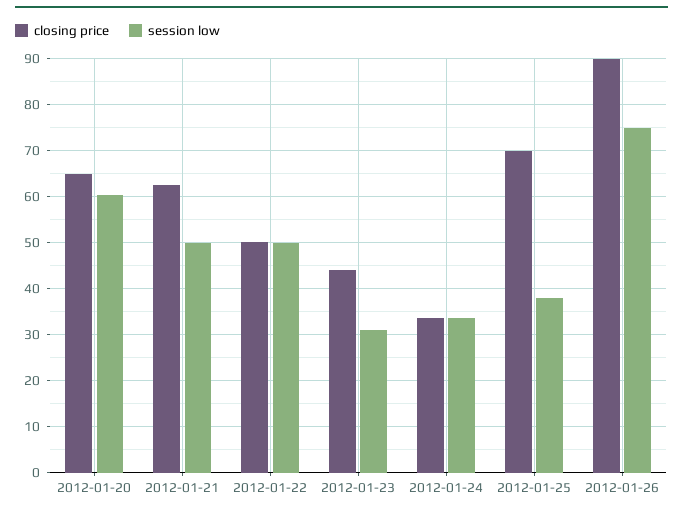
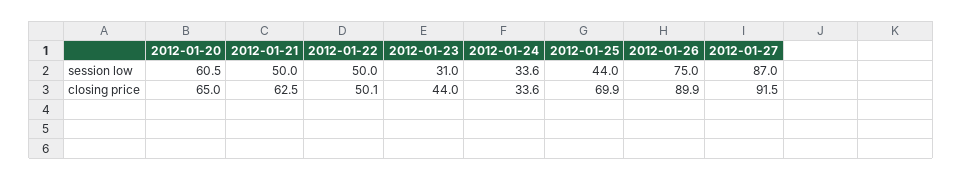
session low, 2012-01-25: 38 -> 44
session low, 2012-01-27: none -> 87
closing price, 2012-01-27: none -> 91.5

